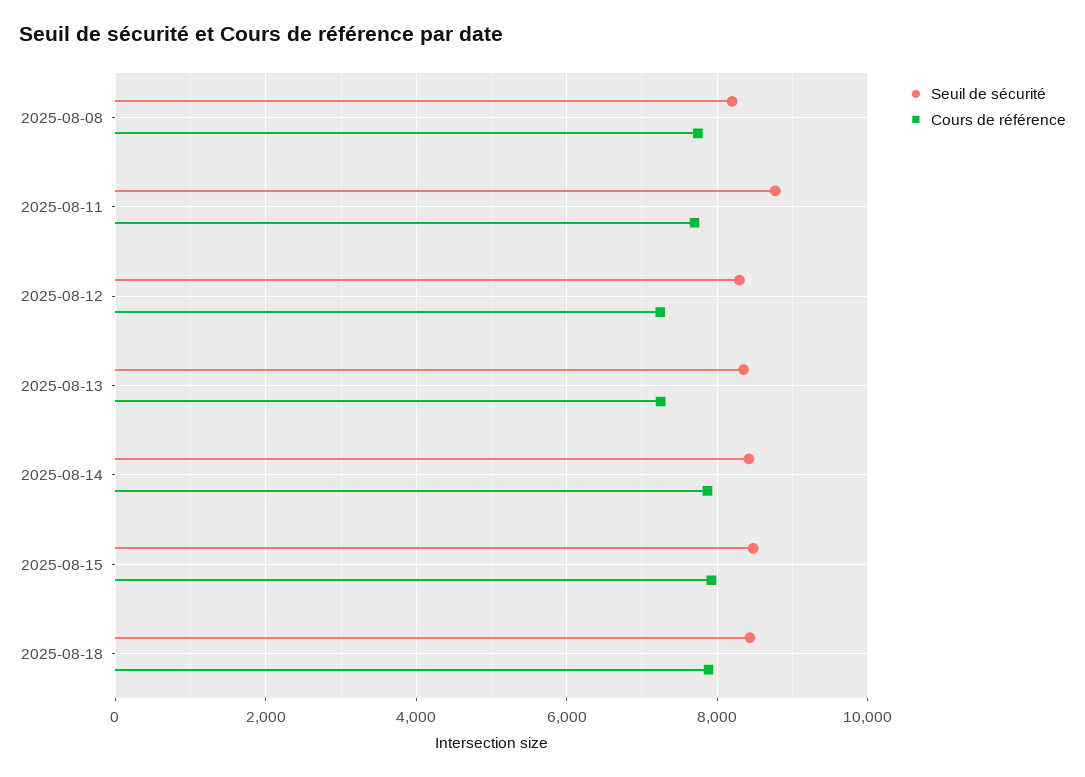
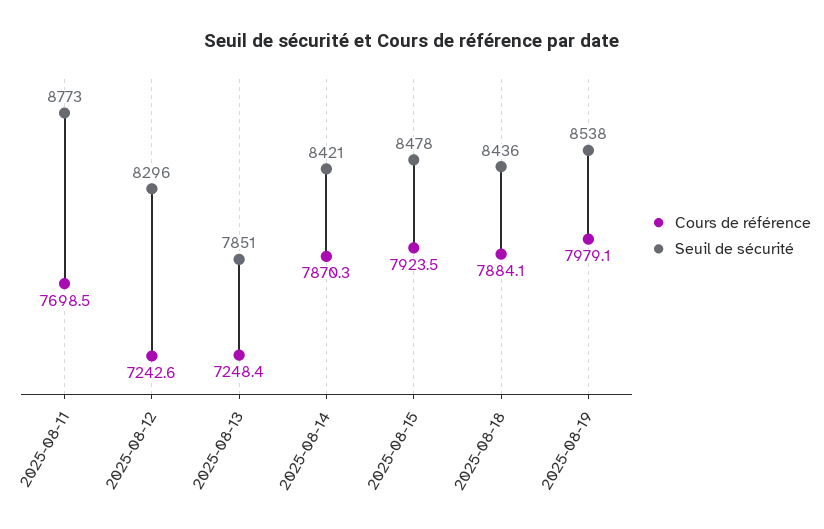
Seuil de sécurité, 2025-08-08: 8200 -> none
Cours de référence, 2025-08-08: 7800 -> none
Seuil de sécurité, 2025-08-13: 8400 -> 7851
Cours de référence, 2025-08-19: none -> 7979.1
Seuil de sécurité, 2025-08-19: none -> 8538

